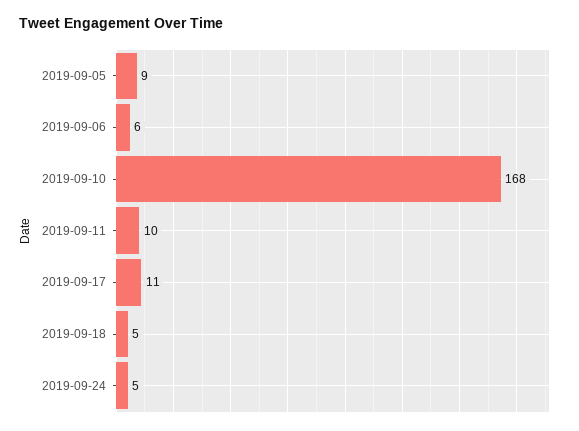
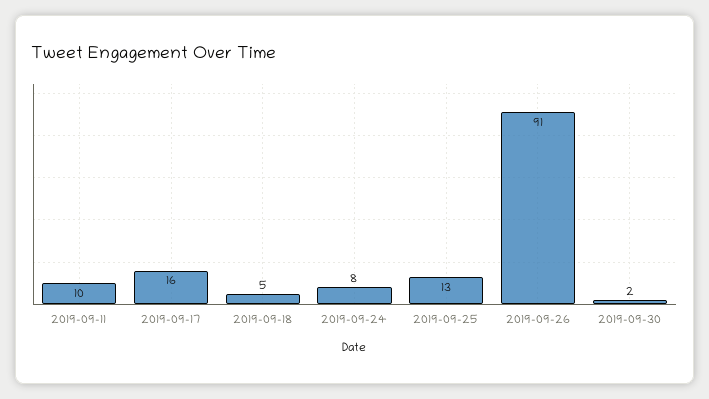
2019-09-05: 9 -> none
2019-09-06: 6 -> none
2019-09-10: 168 -> none
2019-09-17: 11 -> 16
2019-09-24: 5 -> 8
2019-09-25: none -> 13
2019-09-26: none -> 91
2019-09-30: none -> 2

